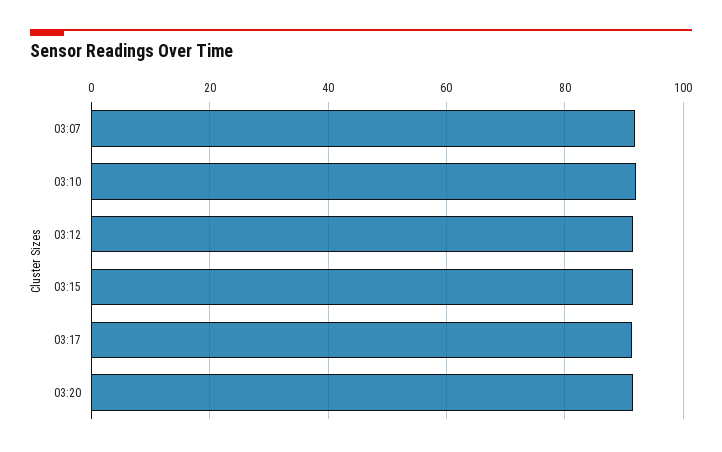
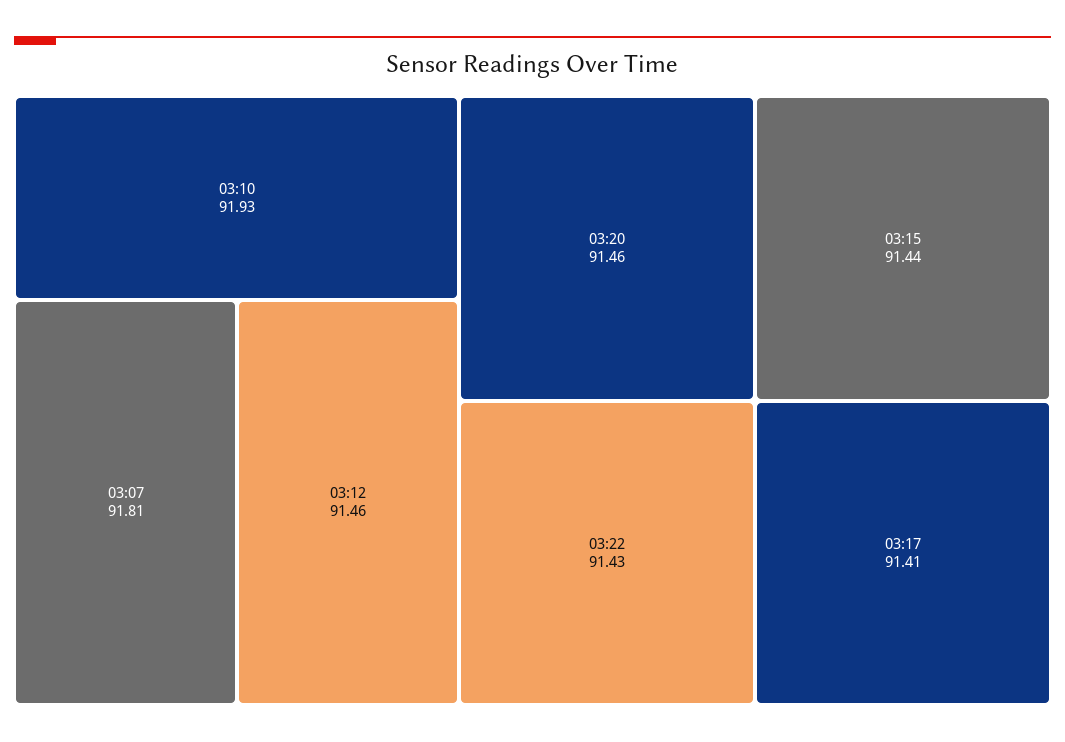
03:22: none -> 91.43

